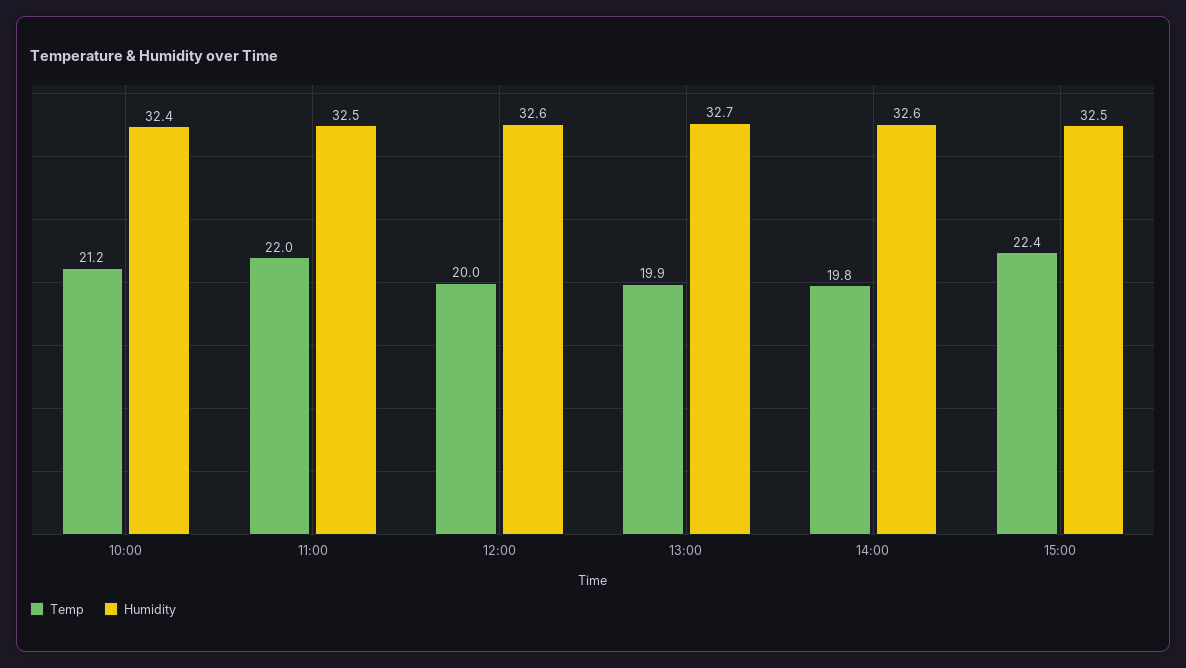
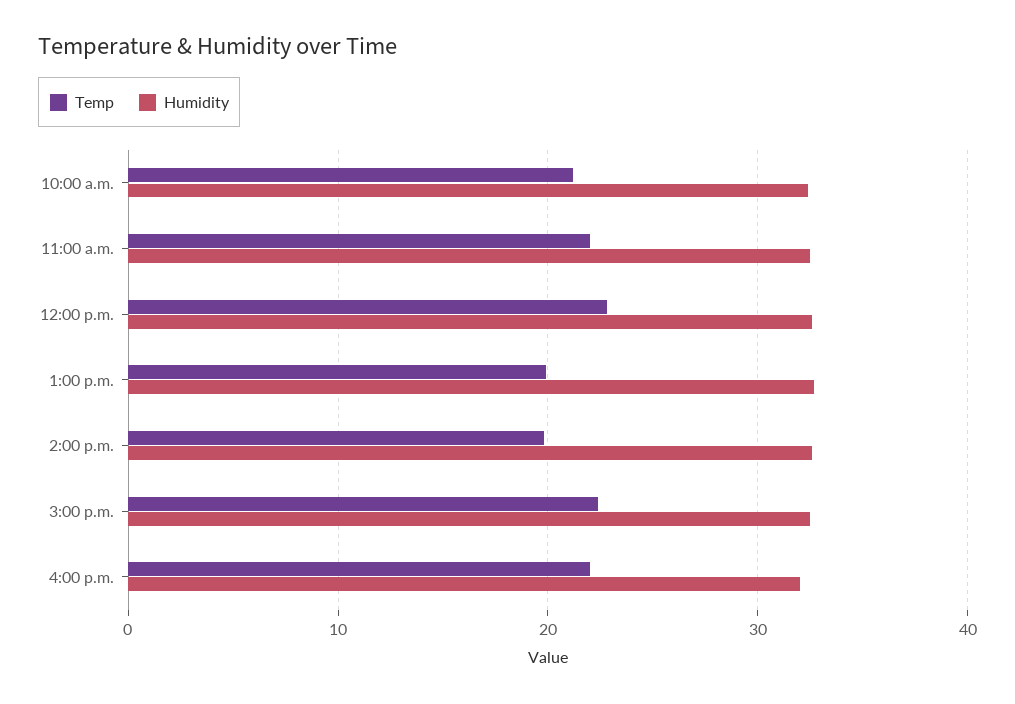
Temp, 12:00: 20 -> 23
Temp, 4:00 p.m.: none -> 22
Humidity, 4:00 p.m.: none -> 32

